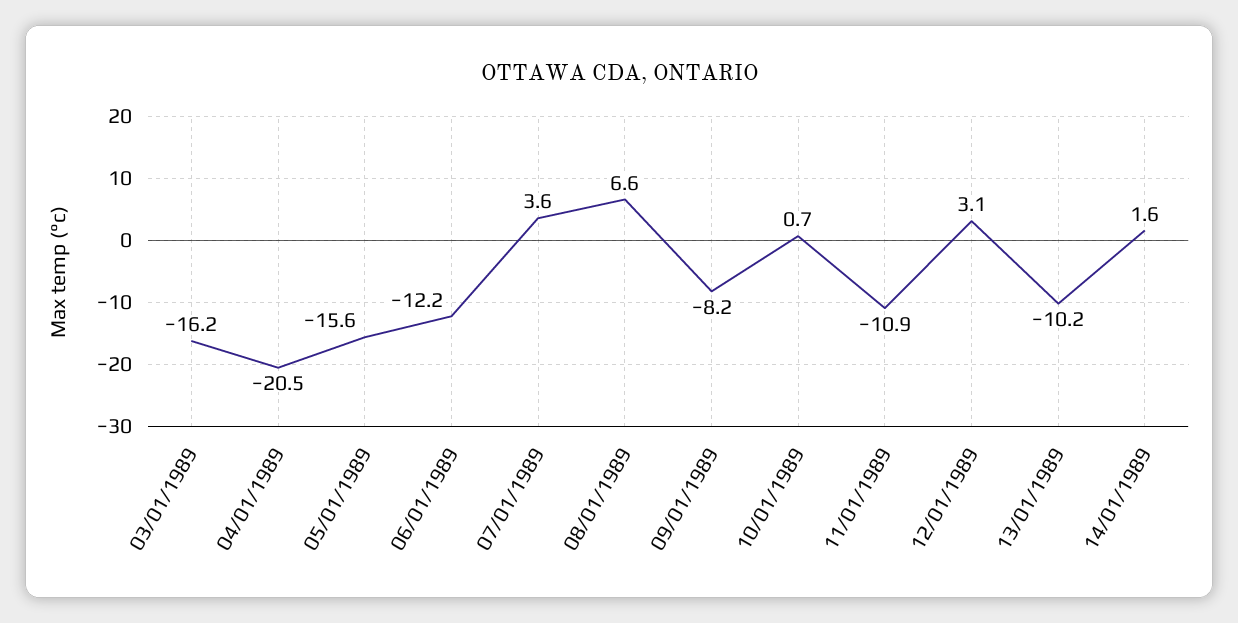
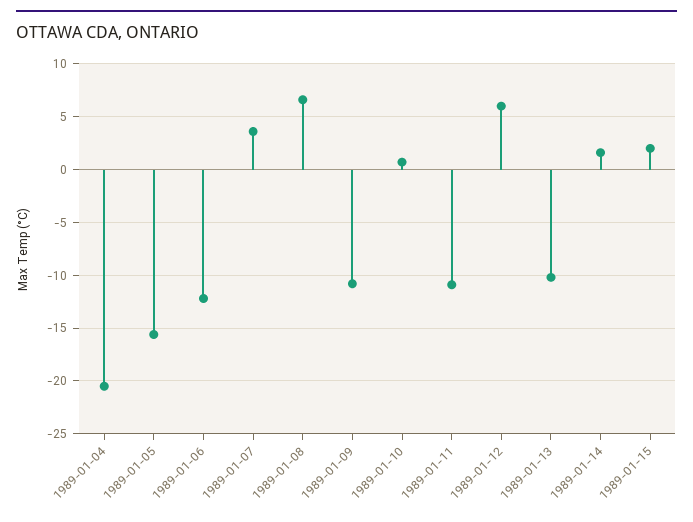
03/01/1989: -16.2 -> none
09/01/1989: -8.2 -> -11
12/01/1989: 3.1 -> 6
1989-01-15: none -> 2

